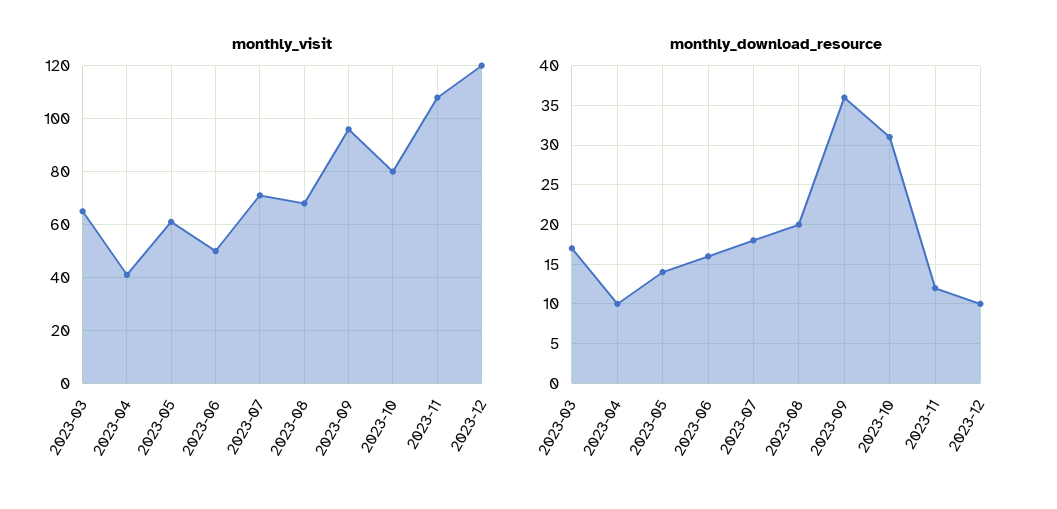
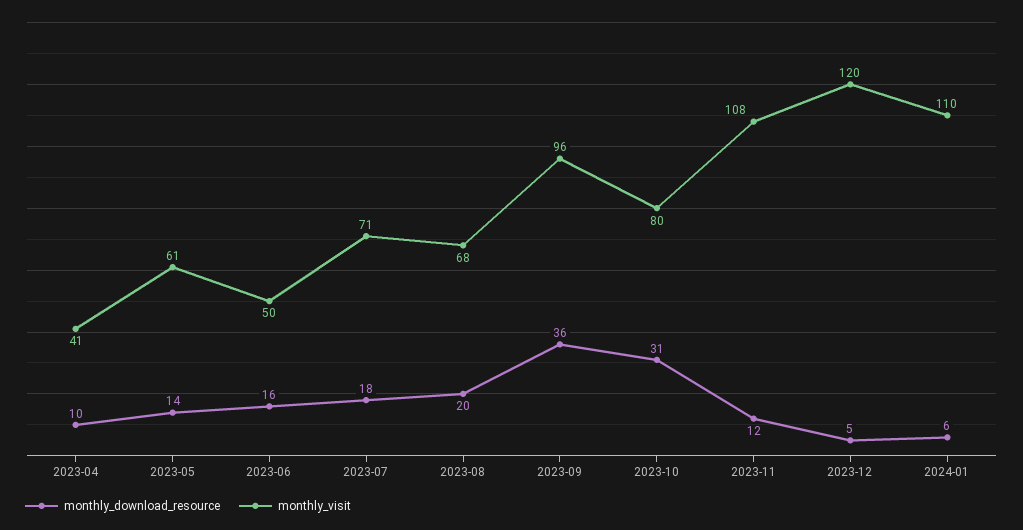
monthly_visit, 2023-03: 65 -> none
monthly_download_resource, 2023-03: 17 -> none
monthly_download_resource, 2023-12: 10 -> 5
monthly_download_resource, 2024-01: none -> 6
monthly_visit, 2024-01: none -> 110

